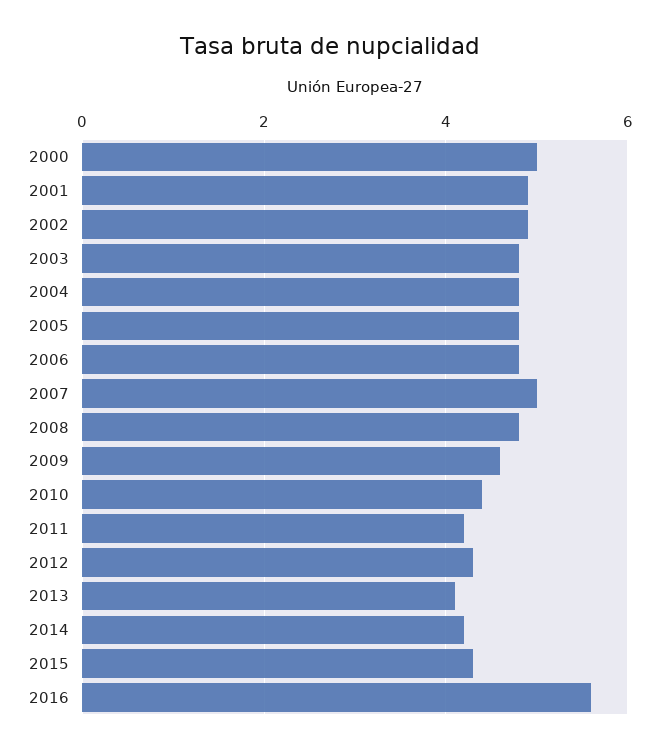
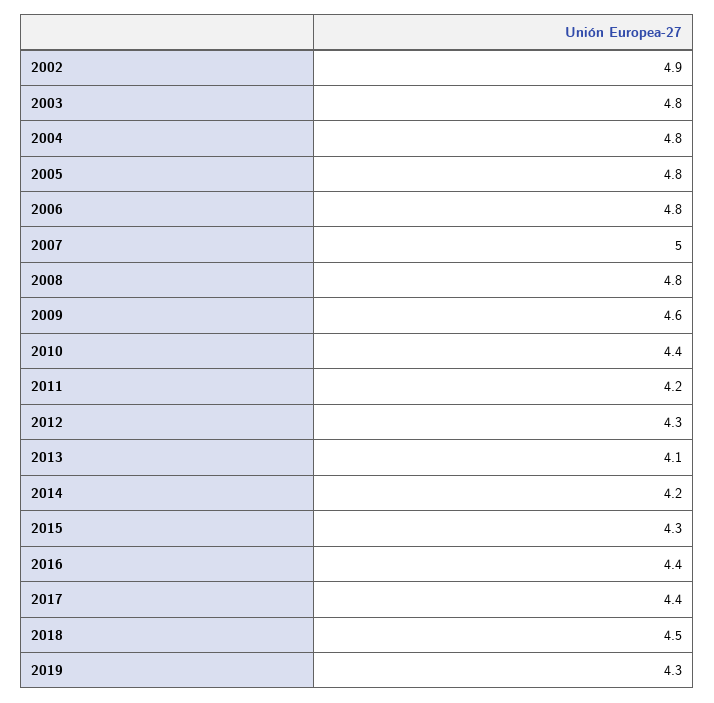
2000: 5 -> none
2001: 5 -> none
2016: 5.5 -> 4.4
2017: none -> 4.4
2018: none -> 4.5
2019: none -> 4.3

